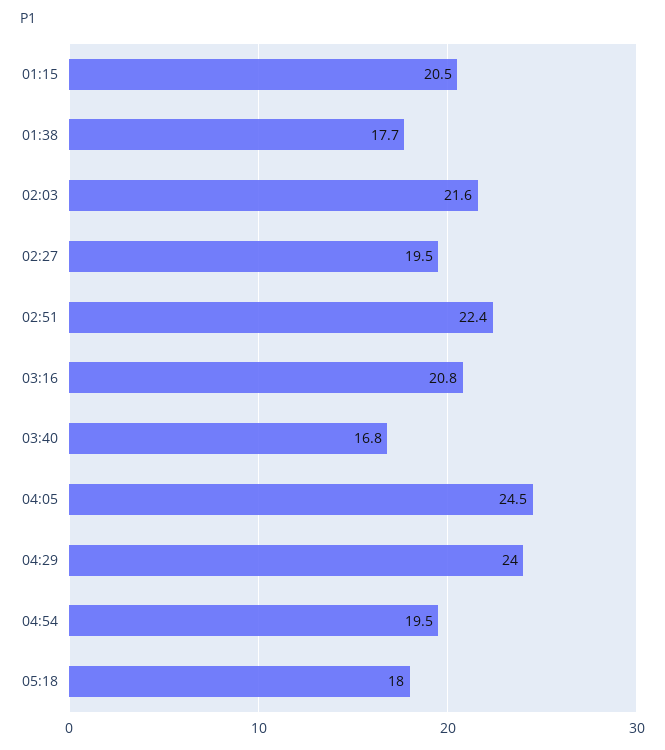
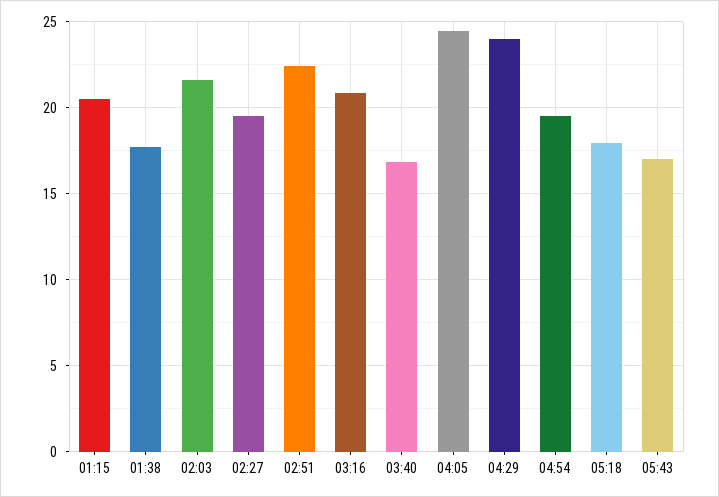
05:43: none -> 17

